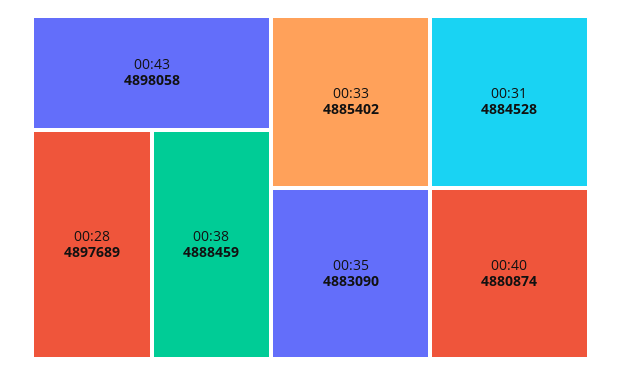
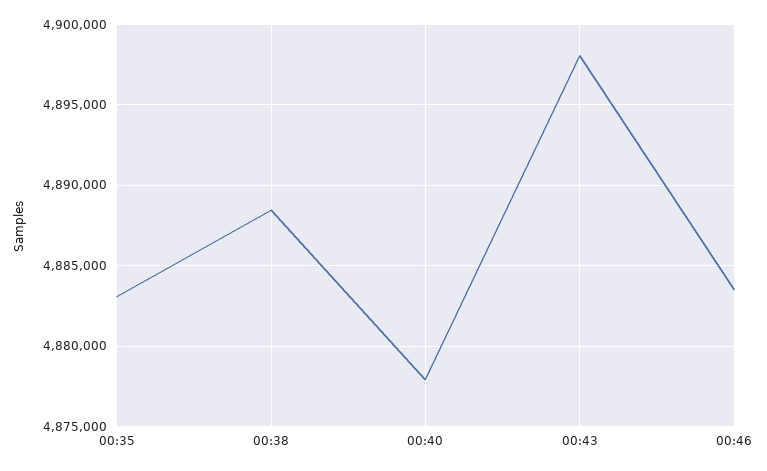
00:28: 4897689 -> none
00:33: 4885402 -> none
00:31: 4884528 -> none
00:40: 4880874 -> 4878000
00:46: none -> 4883500

